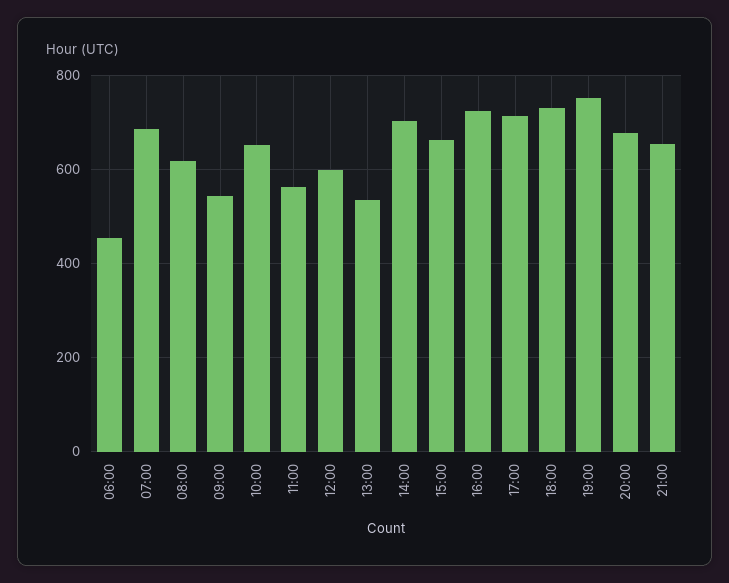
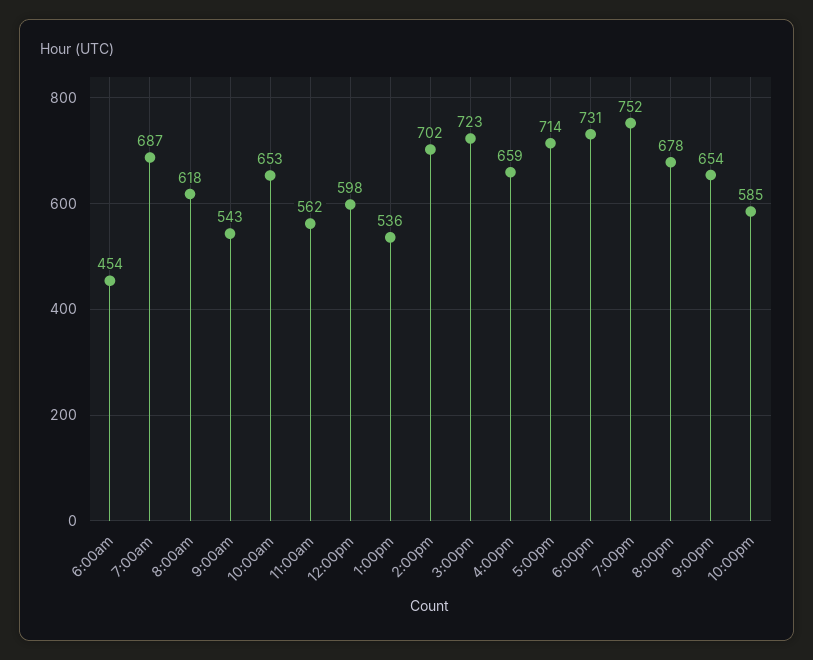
15:00: 660 -> 723
16:00: 720 -> 659
10:00pm: none -> 585

